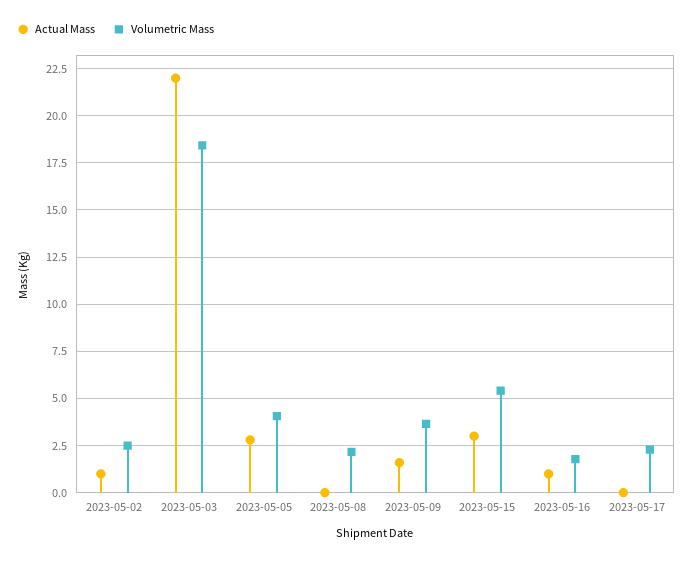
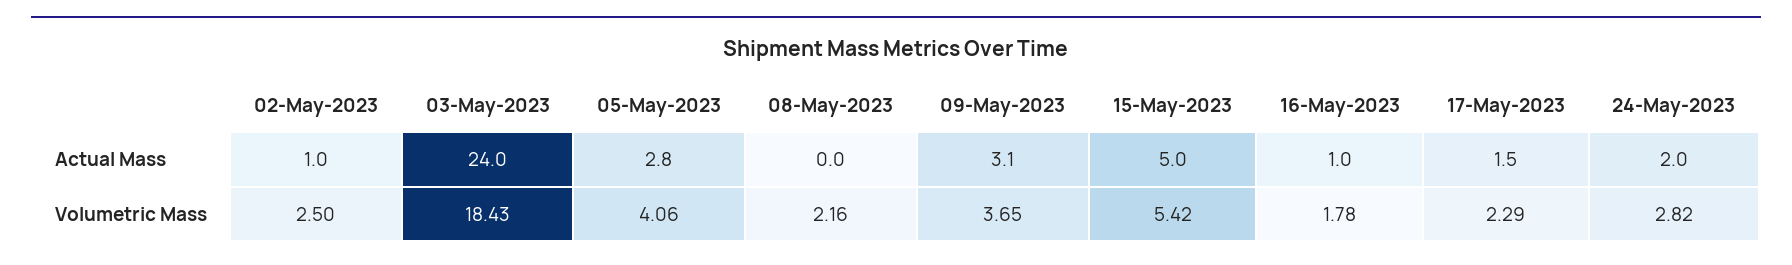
Actual Mass, 2023-05-03: 22 -> 24
Actual Mass, 2023-05-09: 1.5 -> 3.1
Actual Mass, 2023-05-15: 3 -> 5
Actual Mass, 2023-05-17: 0 -> 1.5
Actual Mass, 24-May-2023: none -> 2
Volumetric Mass, 24-May-2023: none -> 2.82

